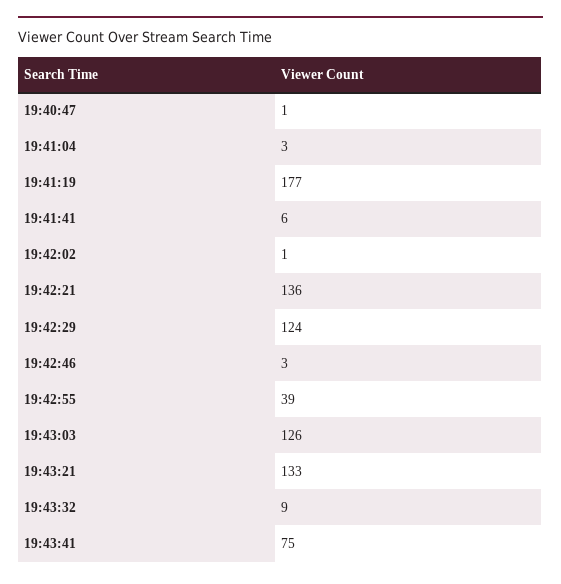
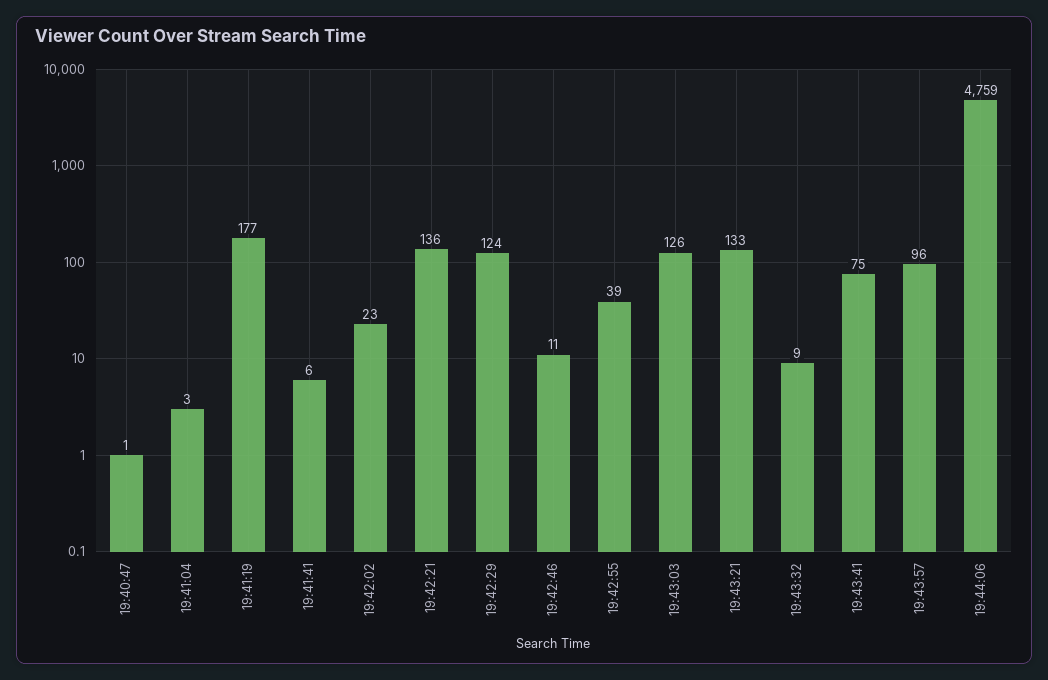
19:42:02: 1 -> 23
19:42:46: 3 -> 11
19:43:57: none -> 96
19:44:06: none -> 4759

